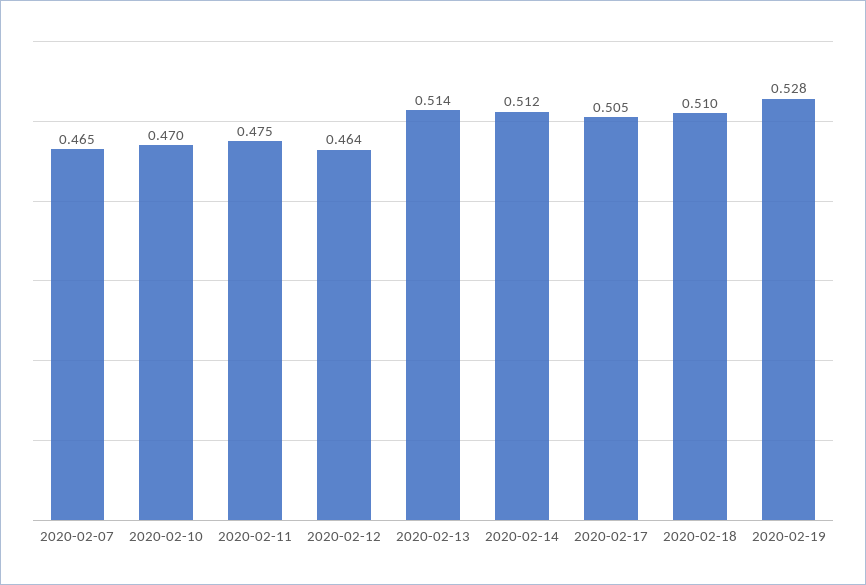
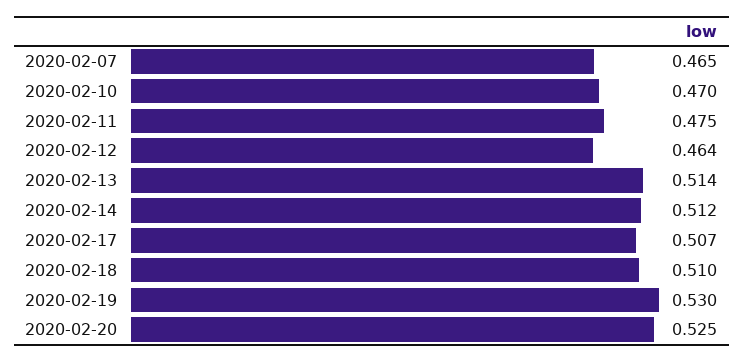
2020-02-17: 0.505 -> 0.507
2020-02-19: 0.528 -> 0.53
2020-02-20: none -> 0.525

